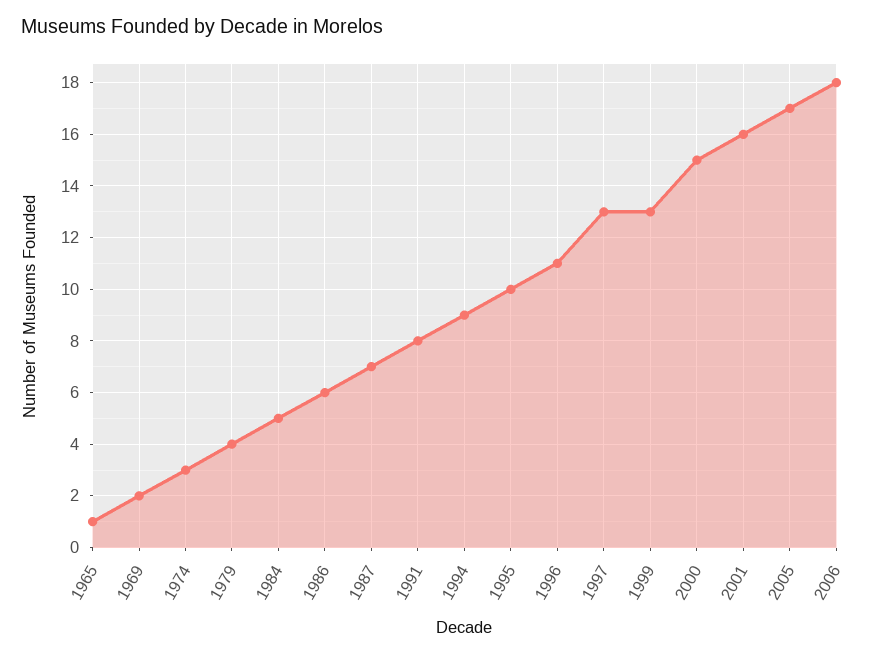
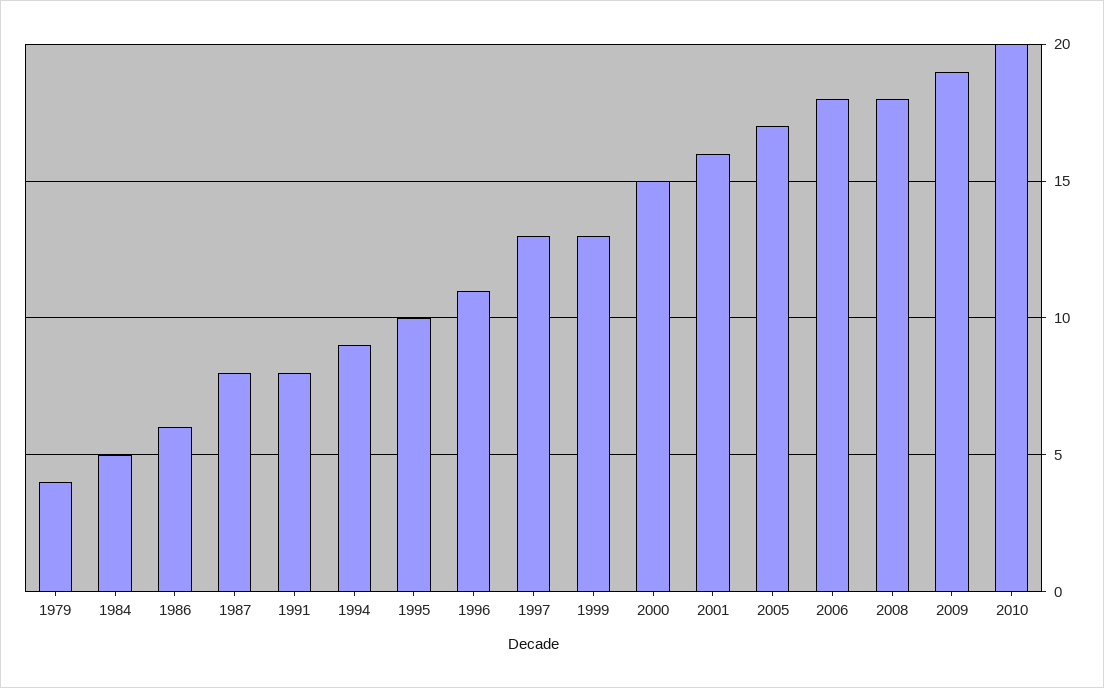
1965: 1 -> none
1969: 2 -> none
1974: 3 -> none
1987: 7 -> 8
2008: none -> 18
2009: none -> 19
2010: none -> 20

